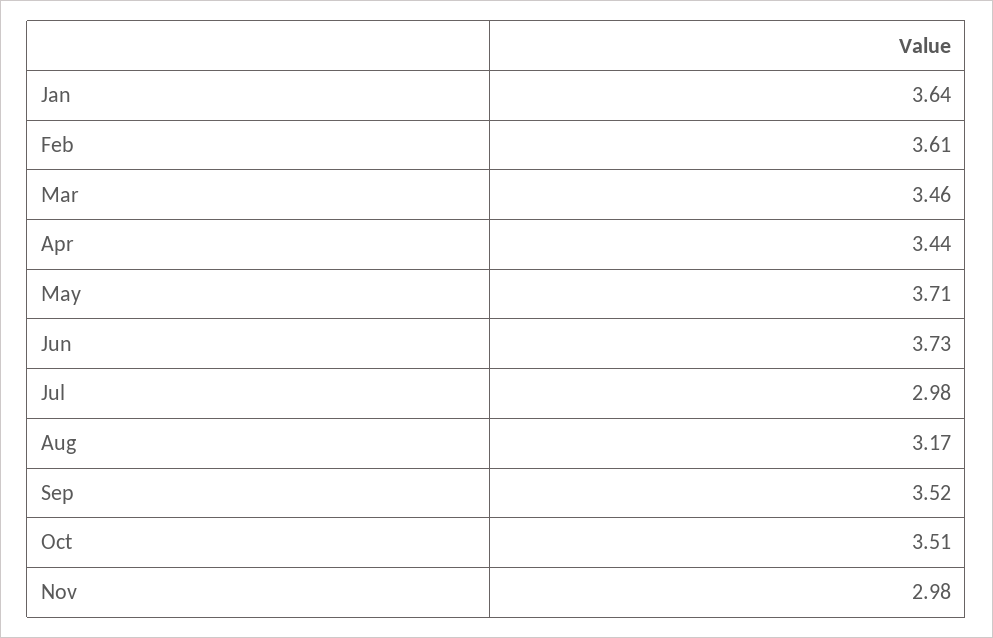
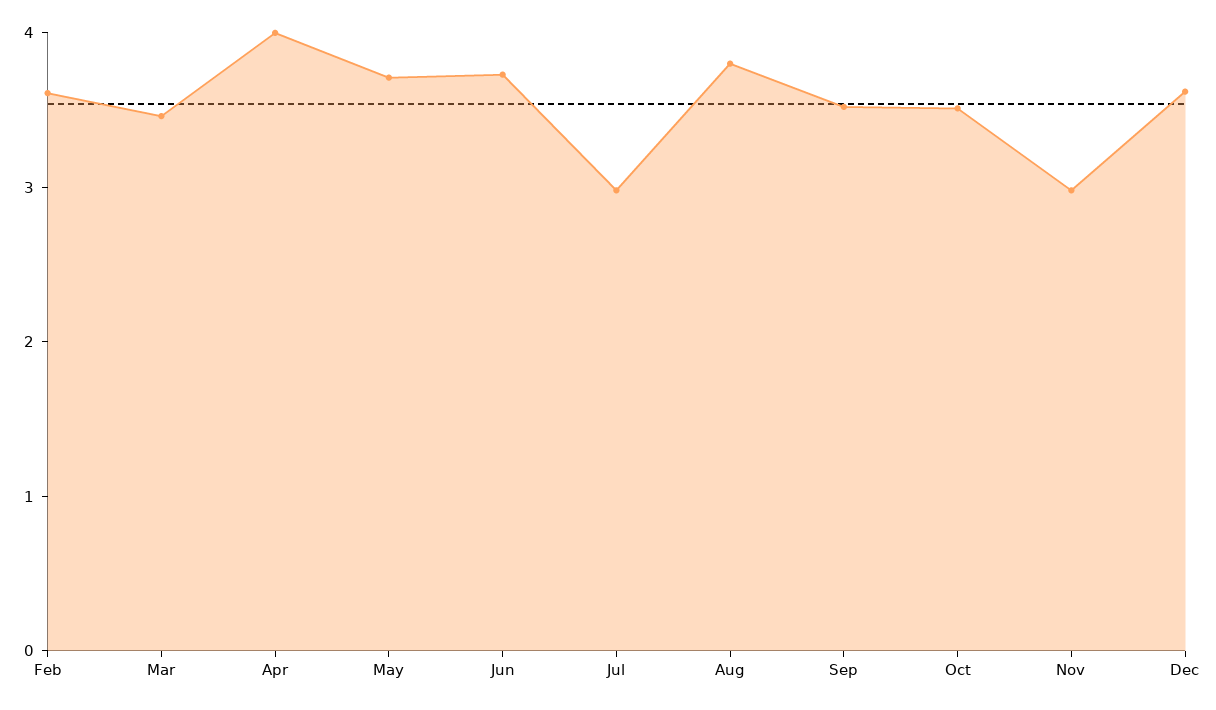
Jan: 3.64 -> none
Apr: 3.44 -> 4
Aug: 3.17 -> 3.8
Dec: none -> 3.6

